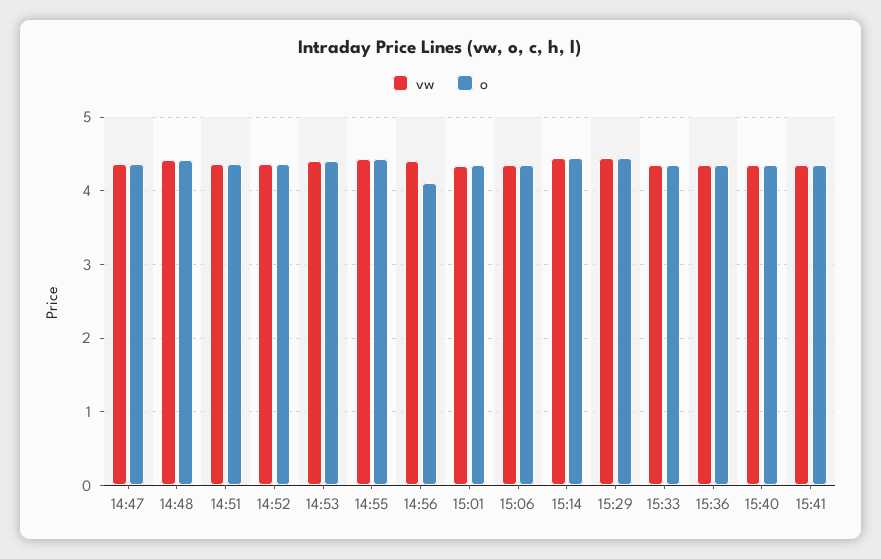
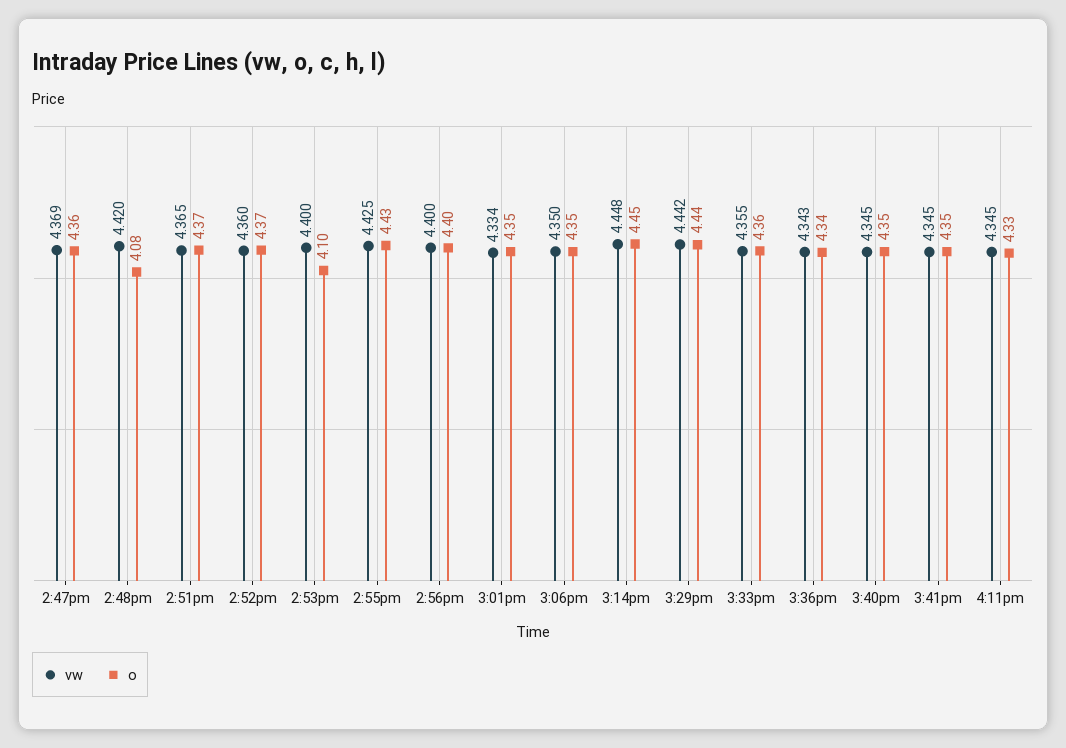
o, 14:48: 4.4 -> 4.08
o, 14:53: 4.4 -> 4.1
o, 14:56: 4.1 -> 4.4
vw, 4:11pm: none -> 4.345
o, 4:11pm: none -> 4.33

